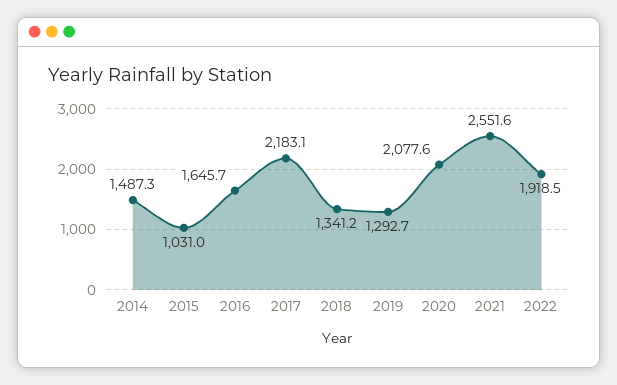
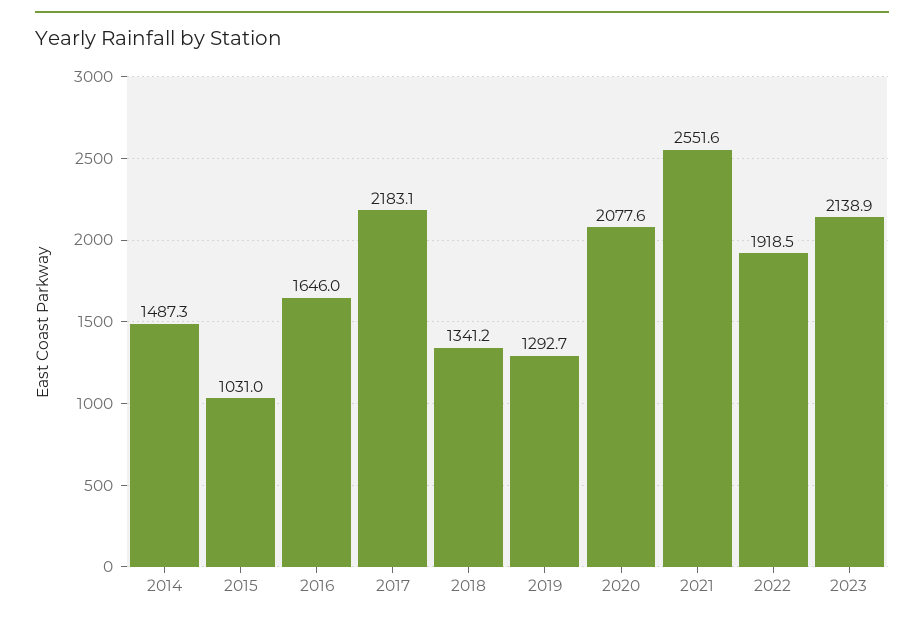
2016: 1645.7 -> 1646
2023: none -> 2138.9

